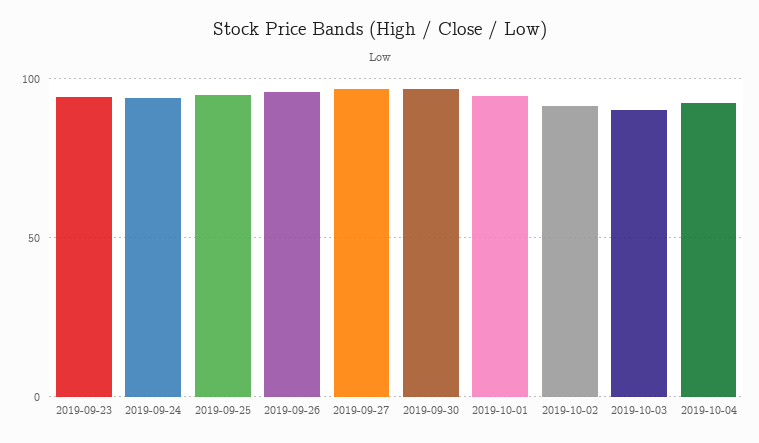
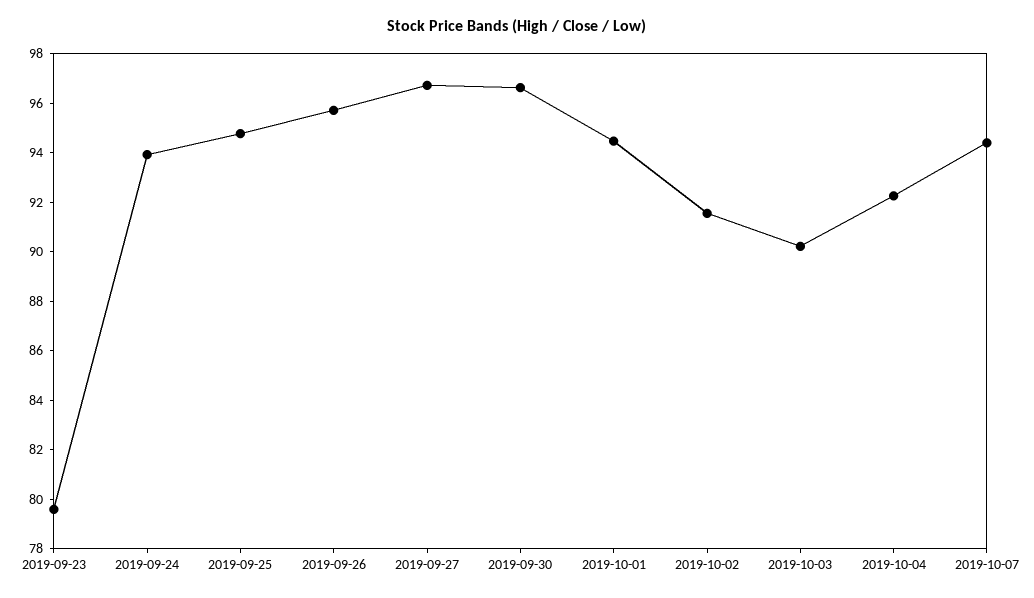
2019-09-23: 95 -> 79.5
2019-10-07: none -> 94.5

